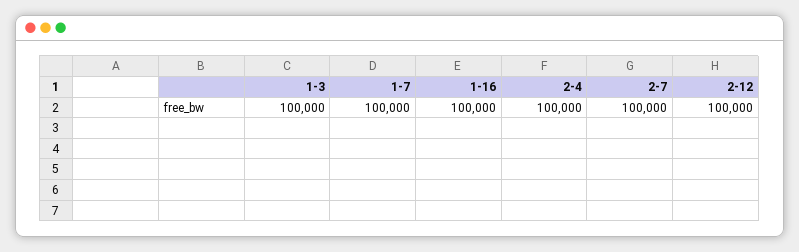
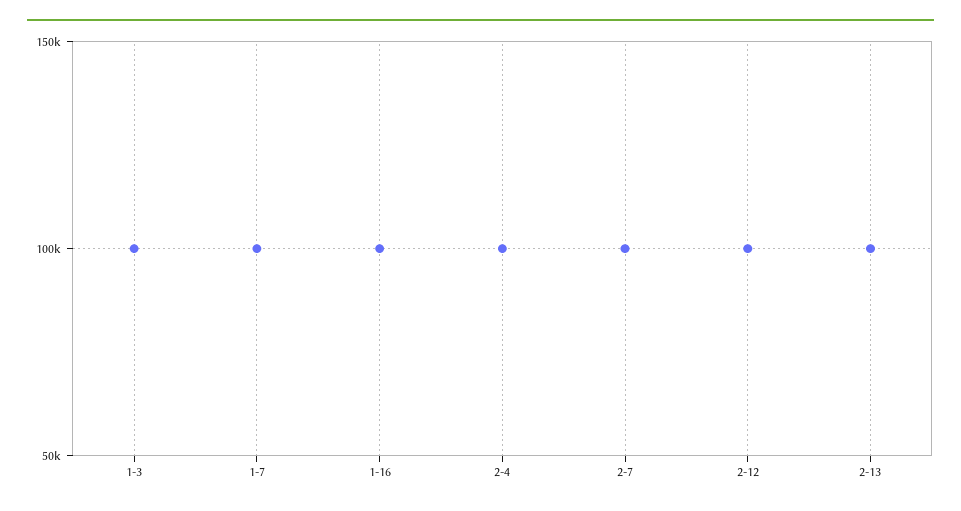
2-13: none -> 100000

